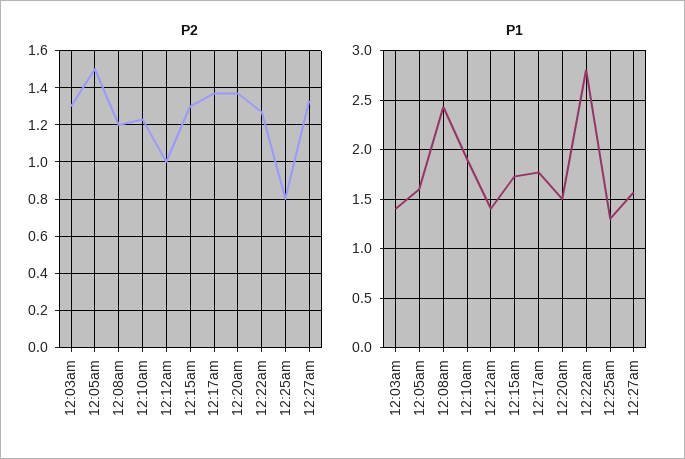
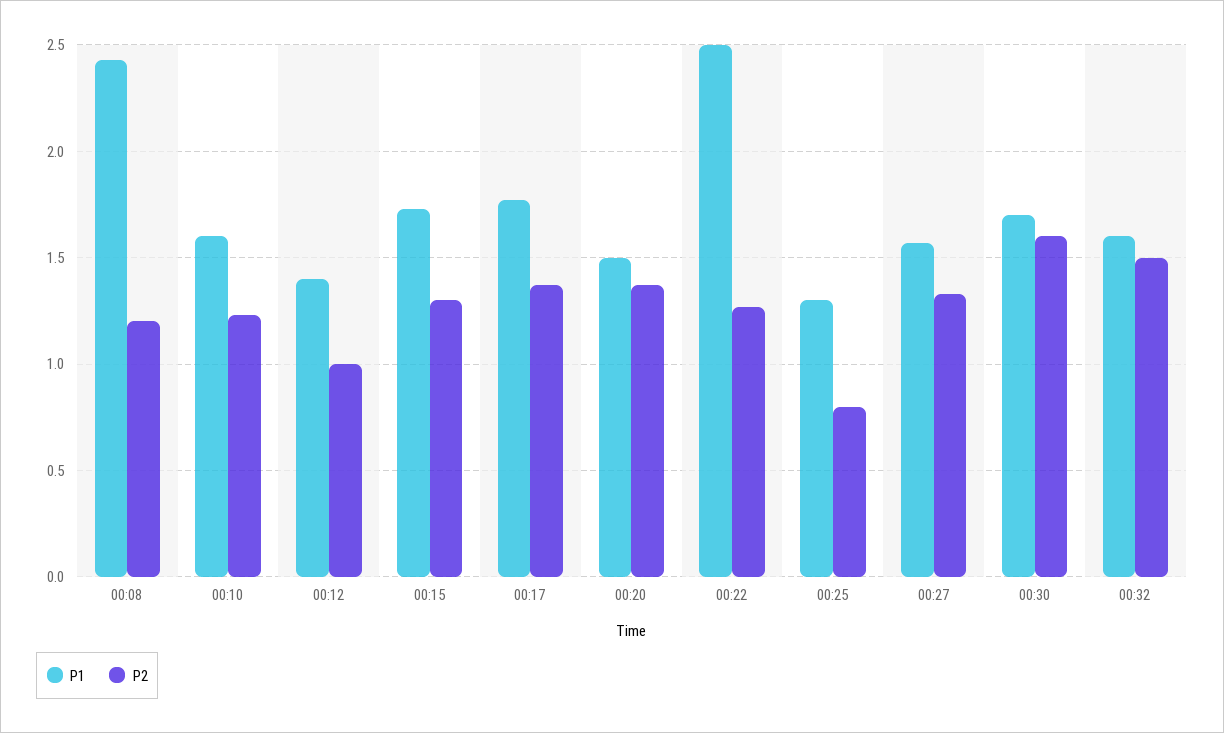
P2, 12:03am: 1.3 -> none
P2, 12:05am: 1.5 -> none
P1, 12:03am: 1.4 -> none
P1, 12:05am: 1.6 -> none
P1, 12:10am: 1.9 -> 1.6
P1, 12:22am: 2.8 -> 2.5
P1, 00:30: none -> 1.7
P2, 00:30: none -> 1.6
P1, 00:32: none -> 1.6
P2, 00:32: none -> 1.5

